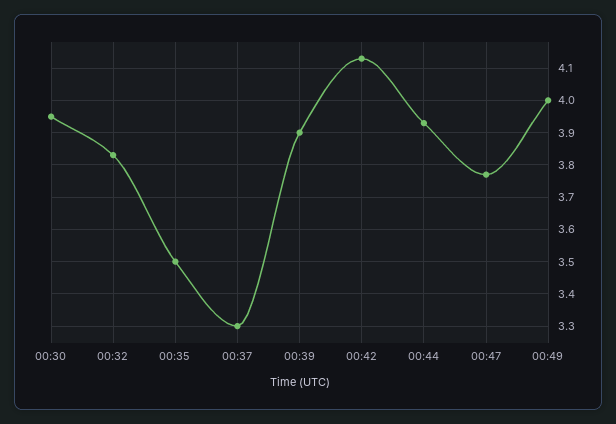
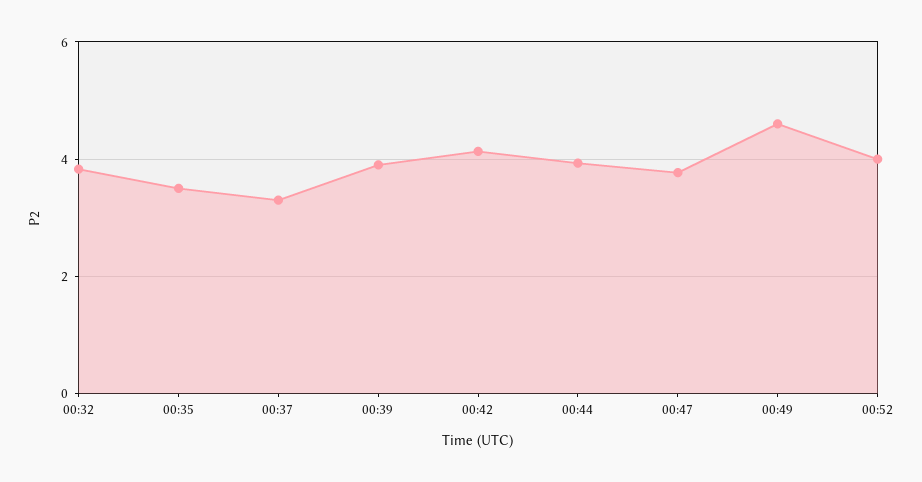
00:30: 3.95 -> none
00:49: 4 -> 4.6
00:52: none -> 4

